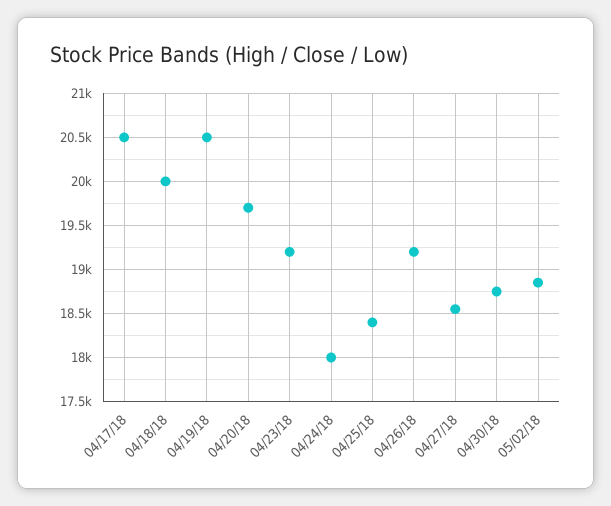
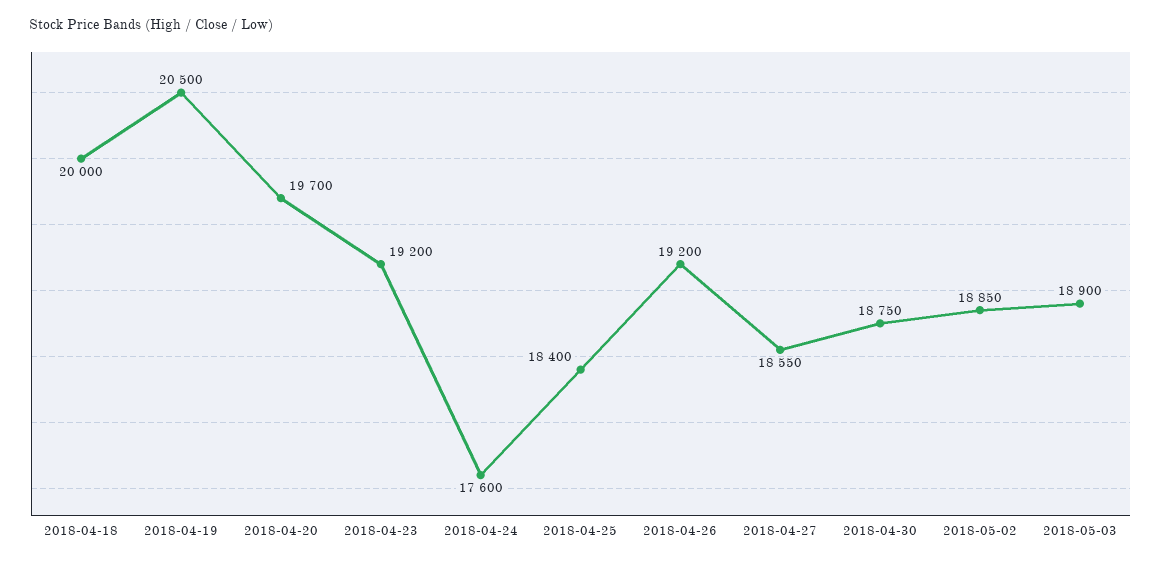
04/17/18: 20500 -> none
04/24/18: 18000 -> 17600
2018-05-03: none -> 18900

